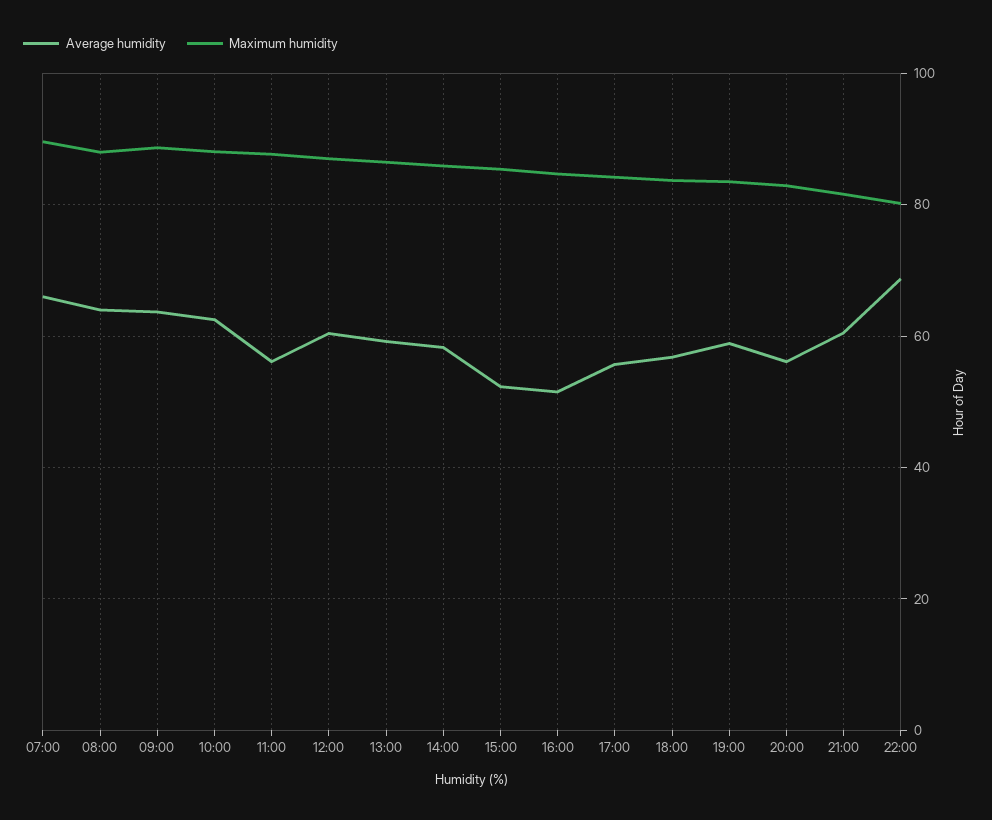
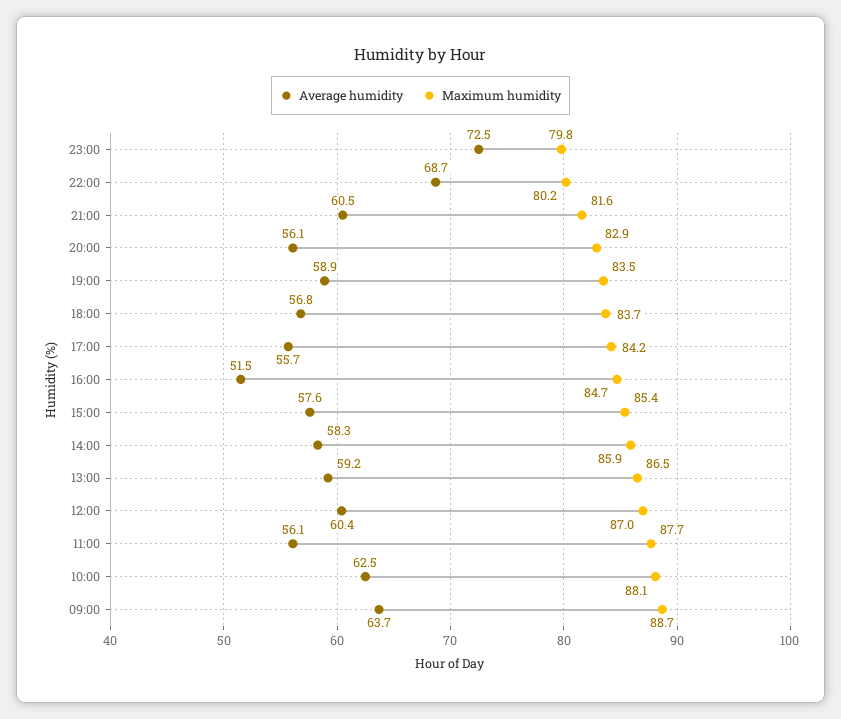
Average humidity, 07:00: 66 -> none
Maximum humidity, 07:00: 90 -> none
Average humidity, 08:00: 64 -> none
Maximum humidity, 08:00: 88 -> none
Average humidity, 15:00: 52 -> 57.6
Average humidity, 23:00: none -> 72.5
Maximum humidity, 23:00: none -> 79.8

